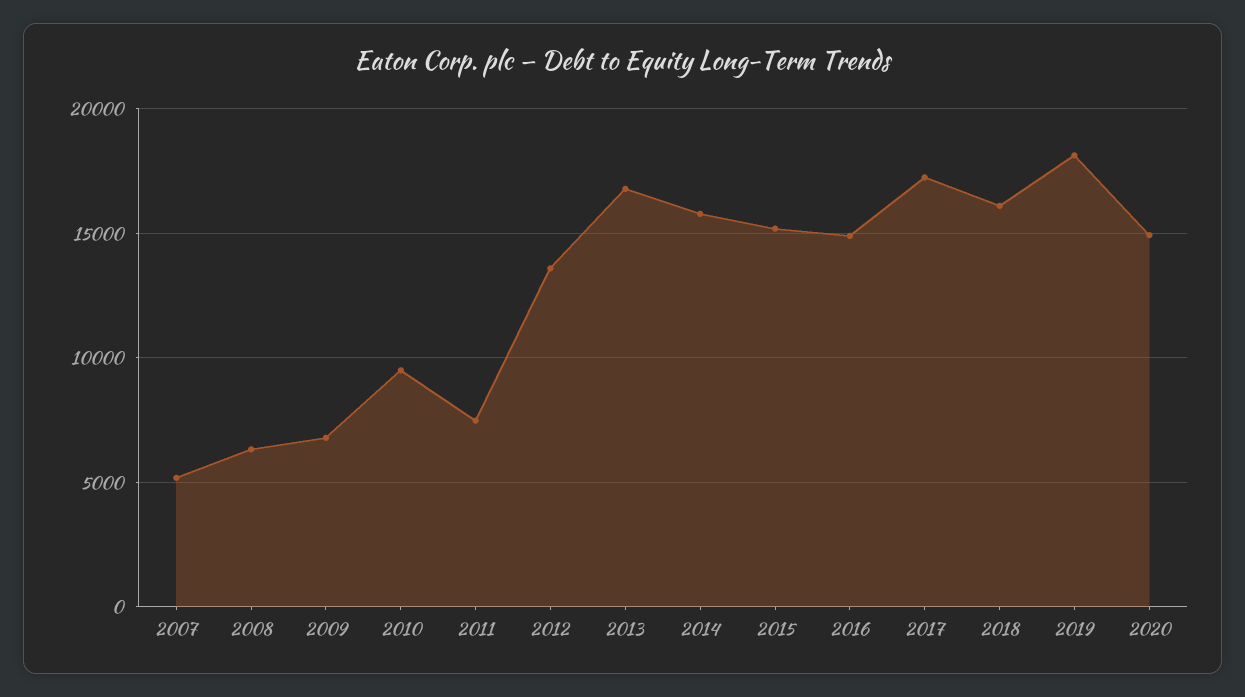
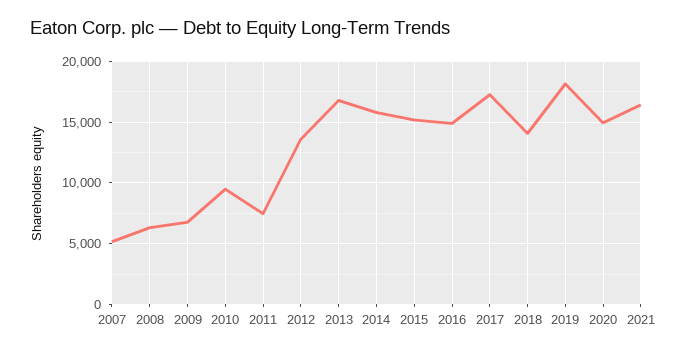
2018: 16000 -> 14000
2021: none -> 16500

